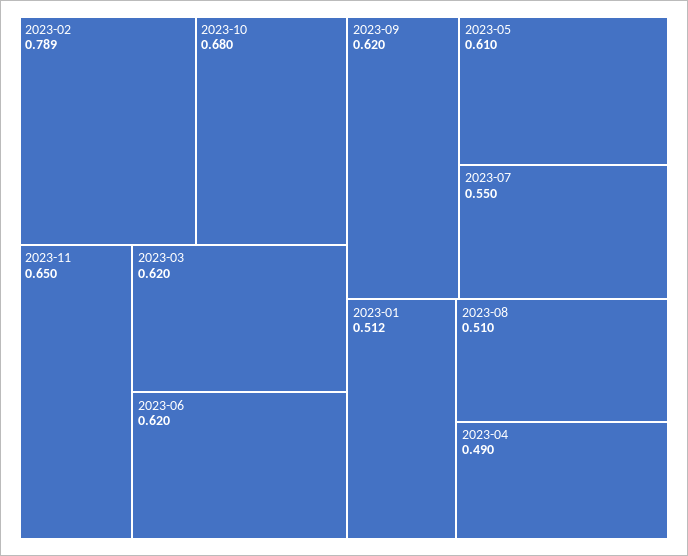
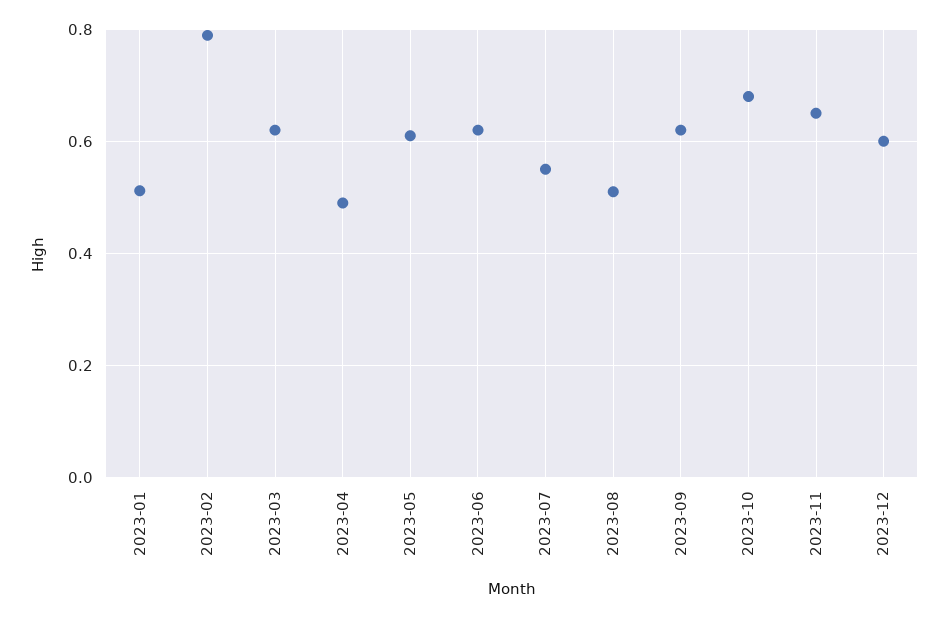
2023-12: none -> 0.6

